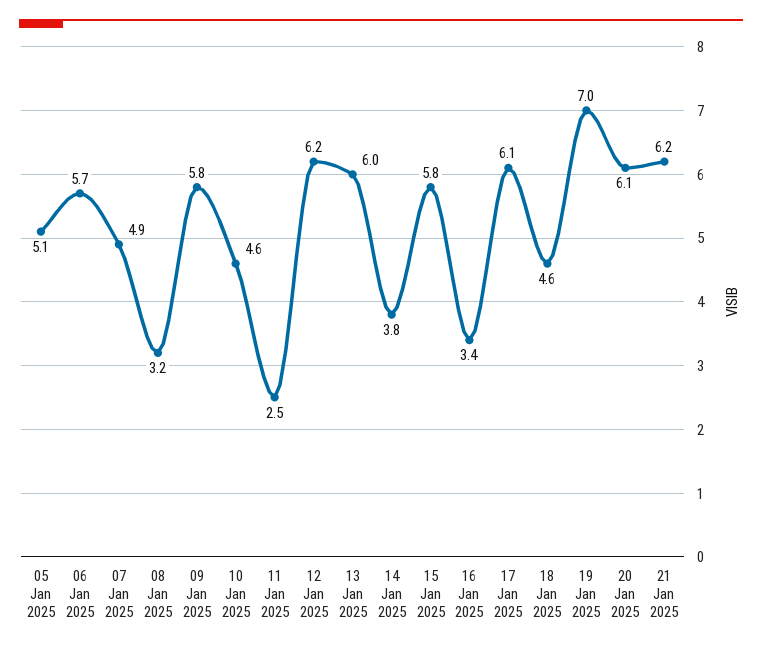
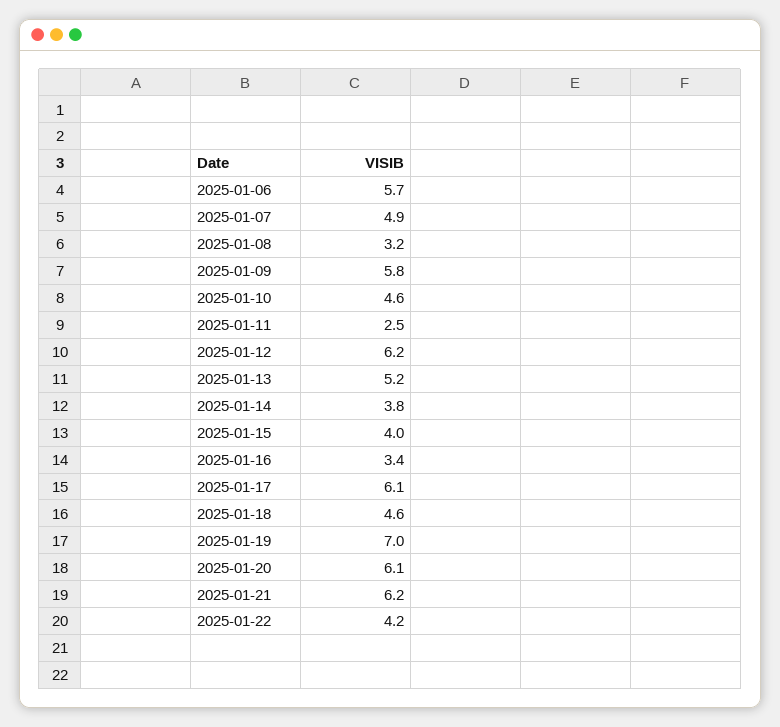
05 Jan 2025: 5.1 -> none
13 Jan 2025: 6 -> 5.2
15 Jan 2025: 5.8 -> 4
2025-01-22: none -> 4.2

